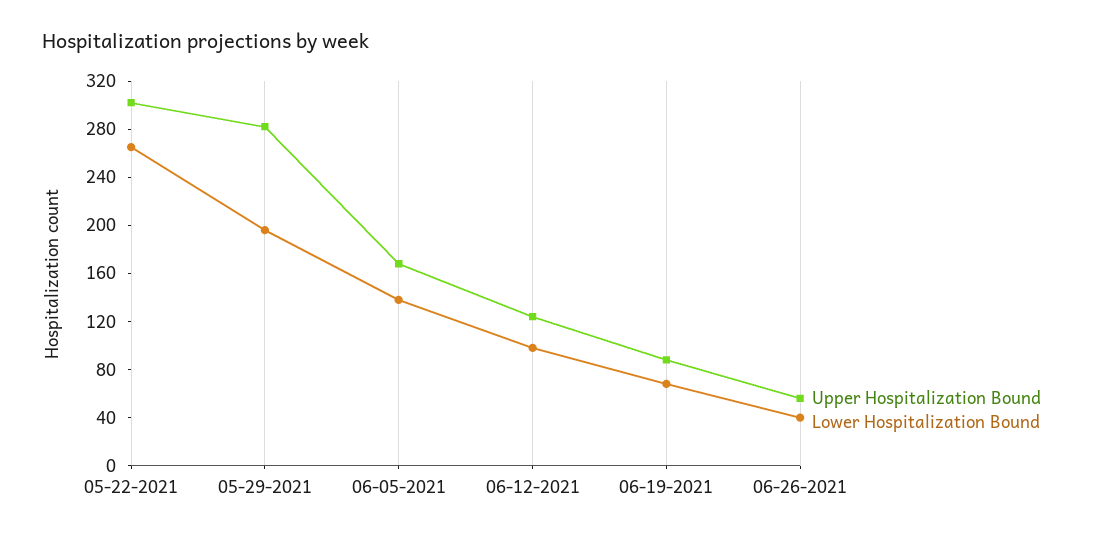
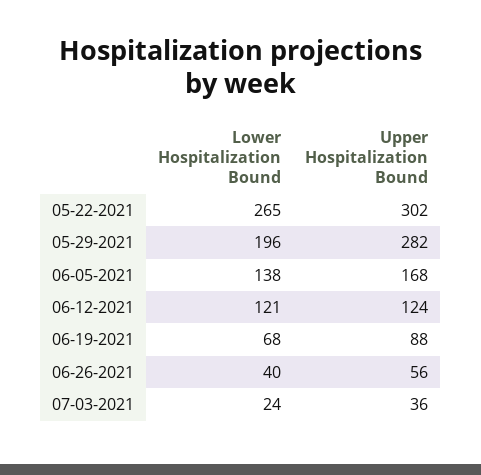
Lower Hospitalization Bound, 06-12-2021: 100 -> 121
Lower Hospitalization Bound, 07-03-2021: none -> 24
Upper Hospitalization Bound, 07-03-2021: none -> 36

